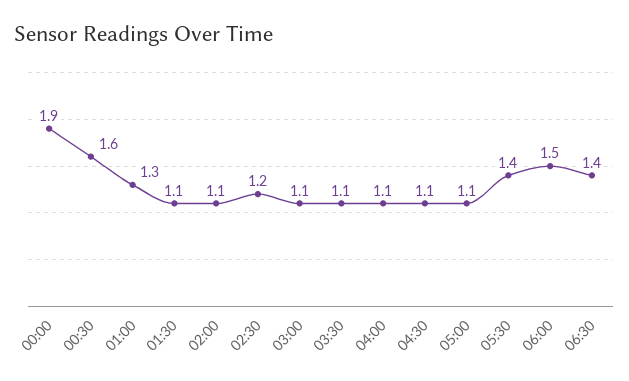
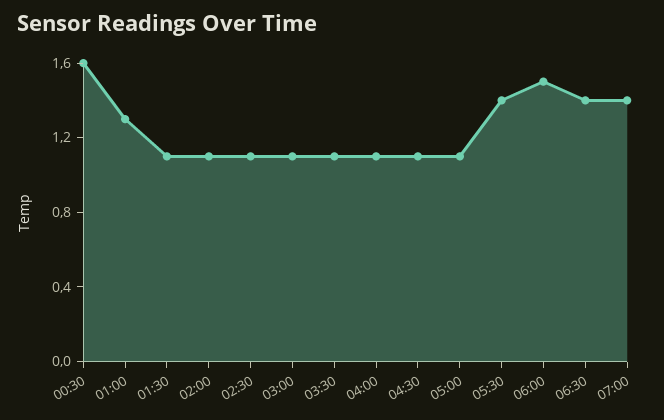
00:00: 1.9 -> none
02:30: 1.2 -> 1.1
07:00: none -> 1.4

